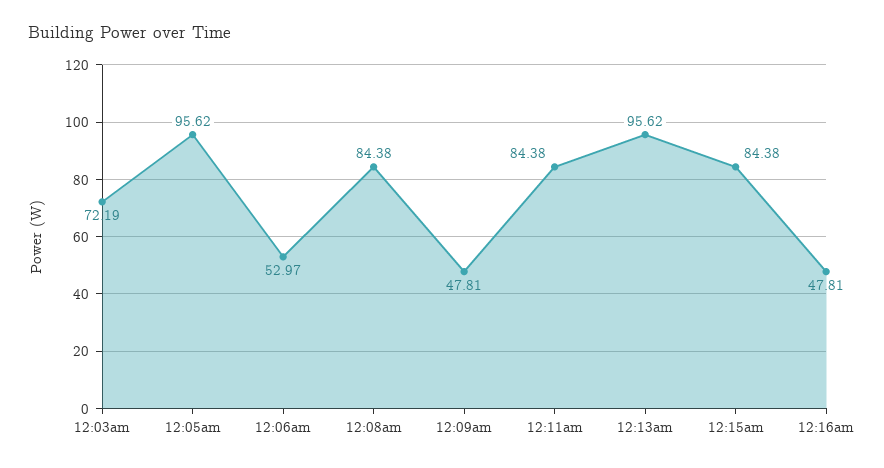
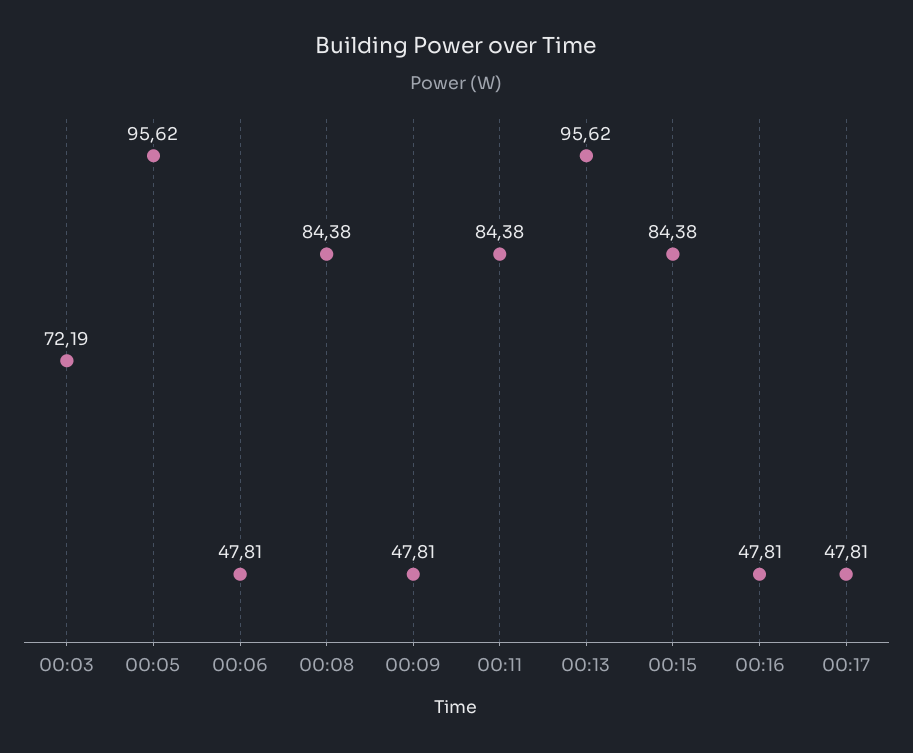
12:06am: 52.97 -> 47.81
00:17: none -> 47.81

